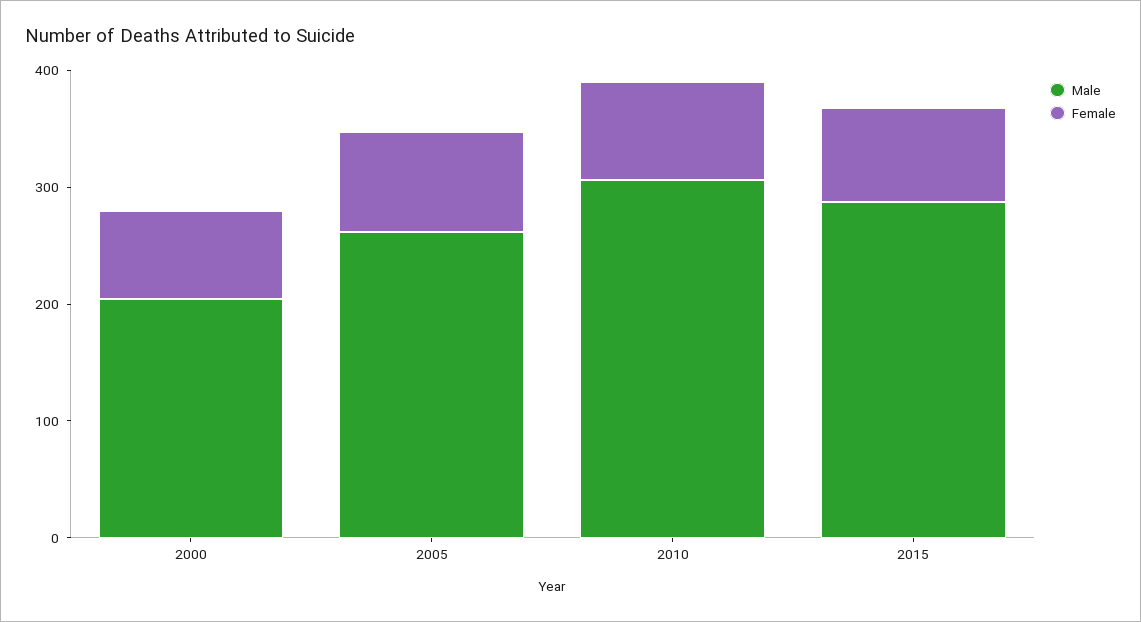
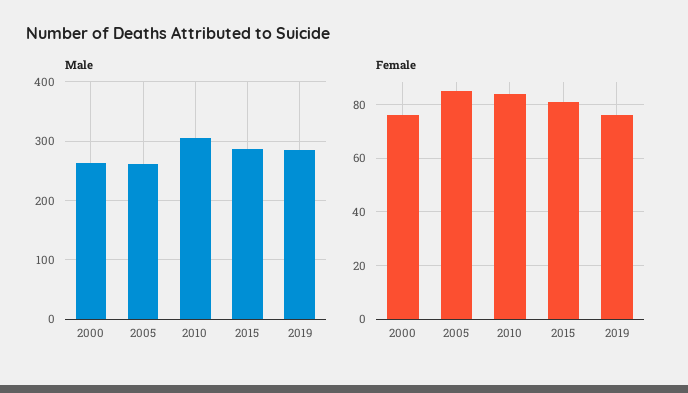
Male, 2000: 200 -> 260
Male, 2019: none -> 280
Female, 2019: none -> 75

